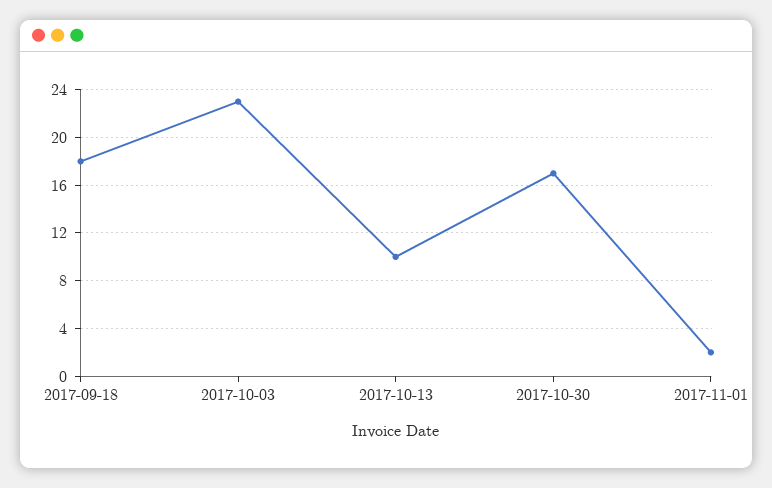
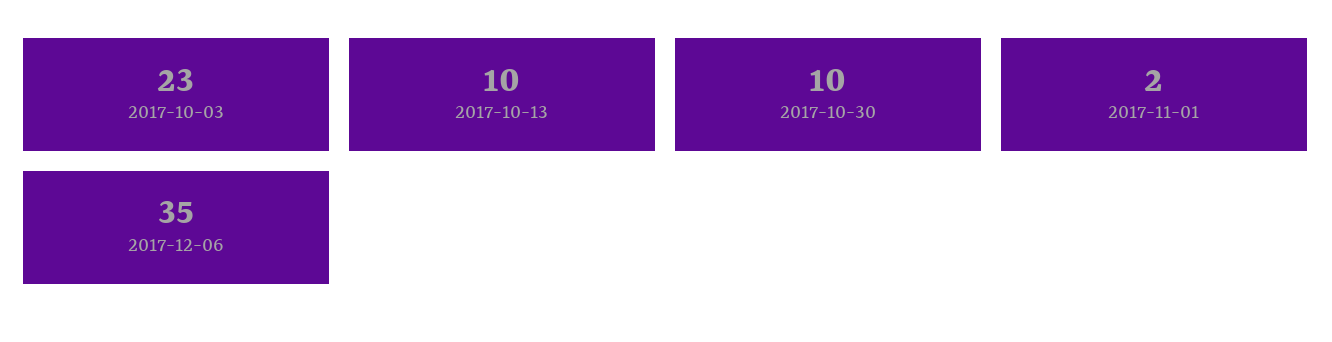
2017-09-18: 18 -> none
2017-10-30: 17 -> 10
2017-12-06: none -> 35

